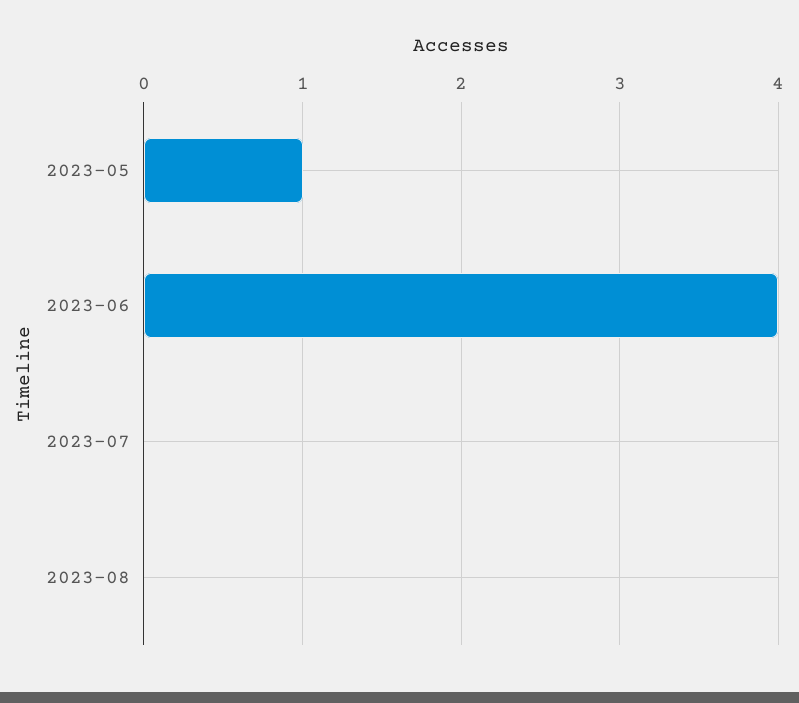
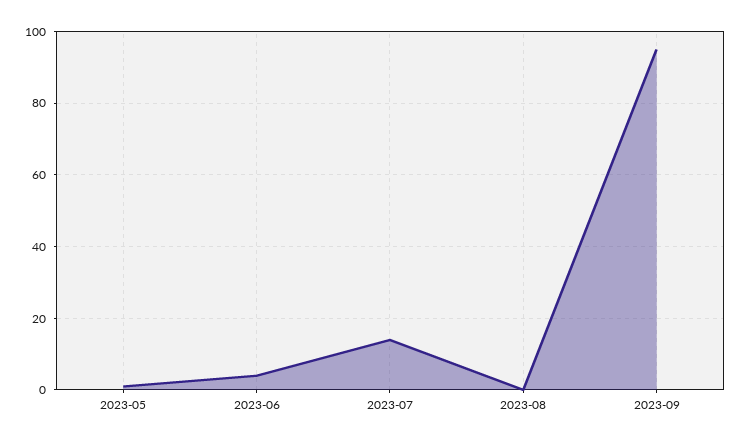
2023-07: 0 -> 15
2023-09: none -> 95

